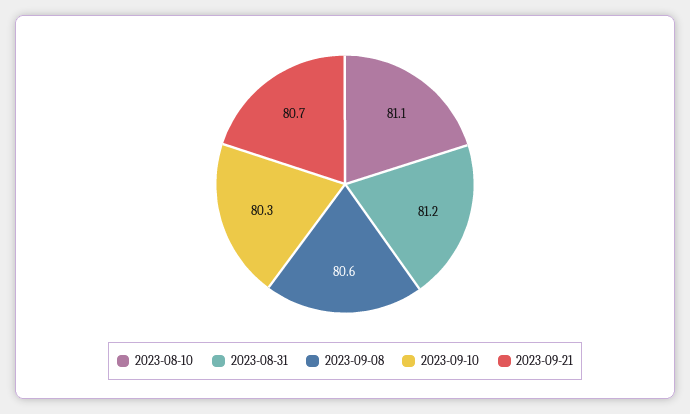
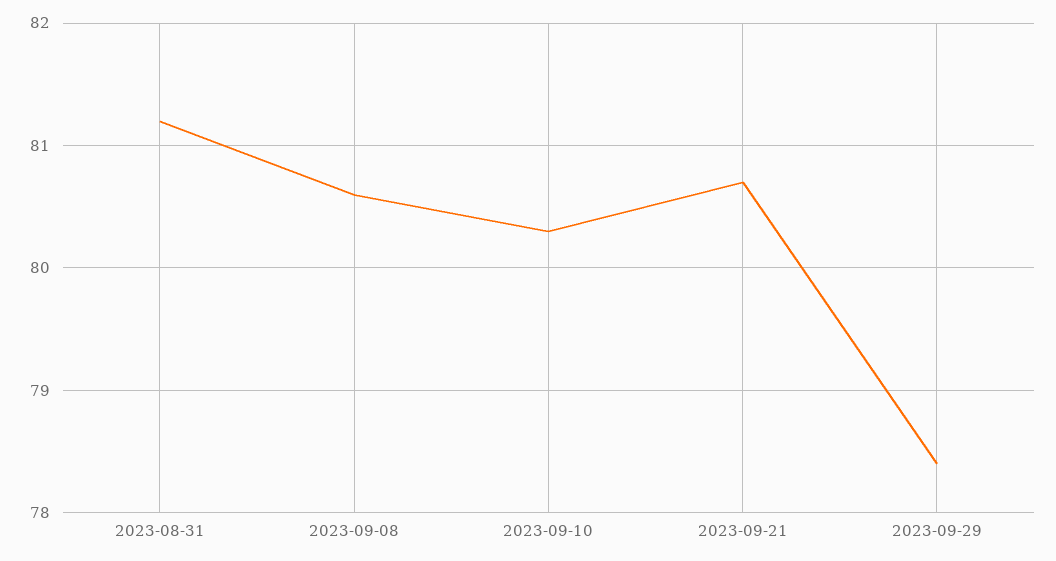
2023-08-10: 81.1 -> none
2023-09-29: none -> 78.4

